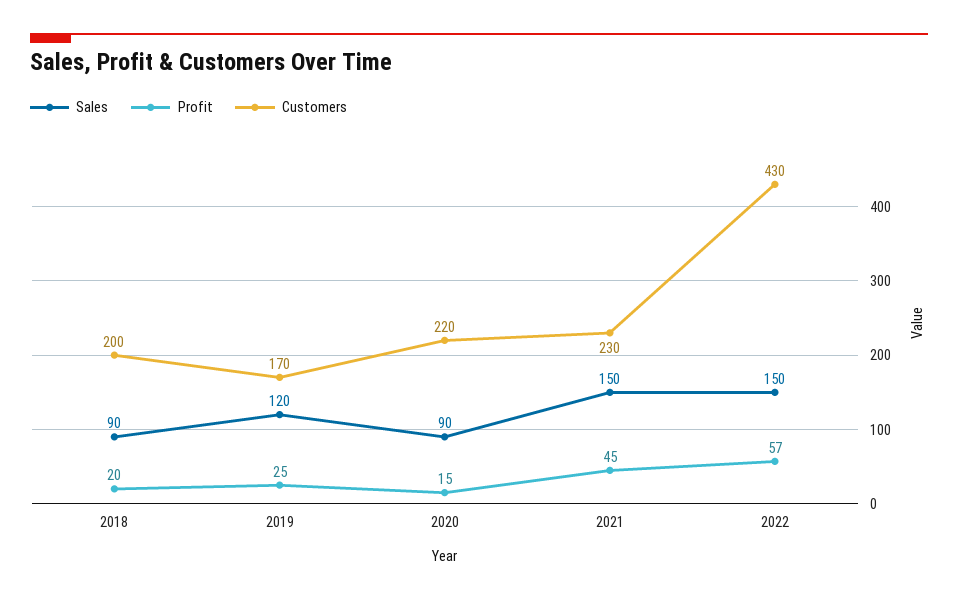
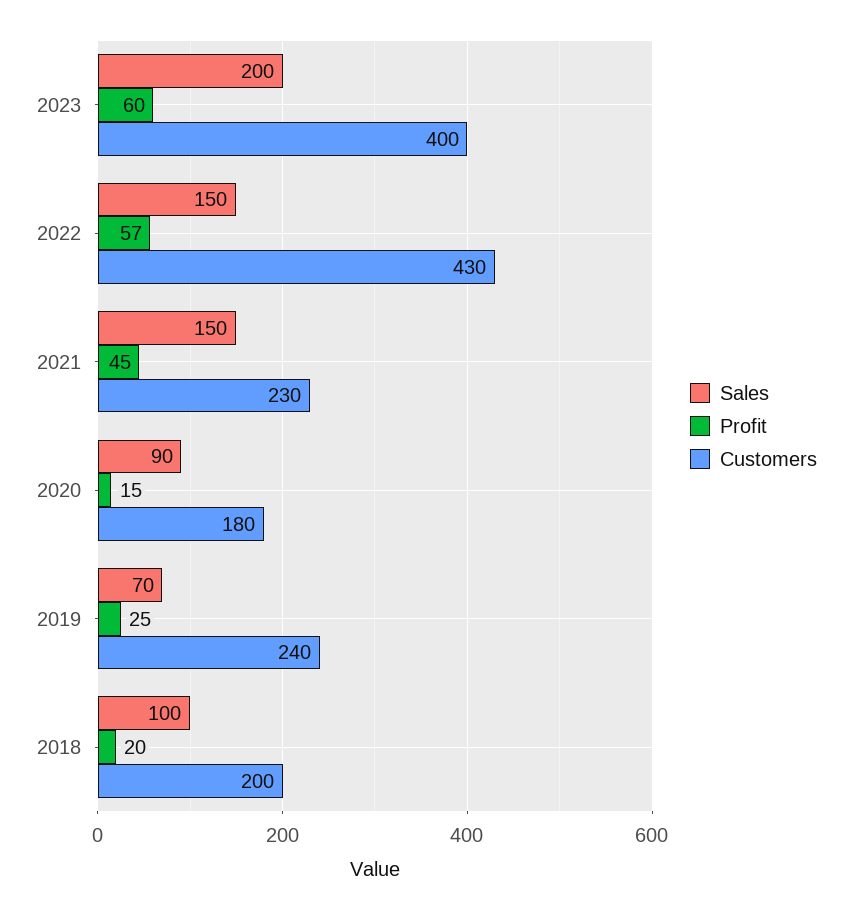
Sales, 2018: 90 -> 100
Sales, 2019: 120 -> 70
Customers, 2019: 170 -> 240
Customers, 2020: 220 -> 180
Sales, 2023: none -> 200
Profit, 2023: none -> 60
Customers, 2023: none -> 400

